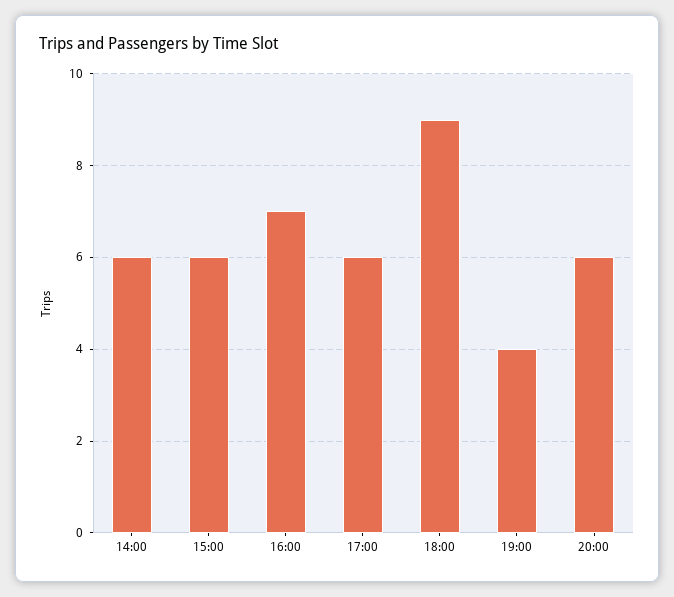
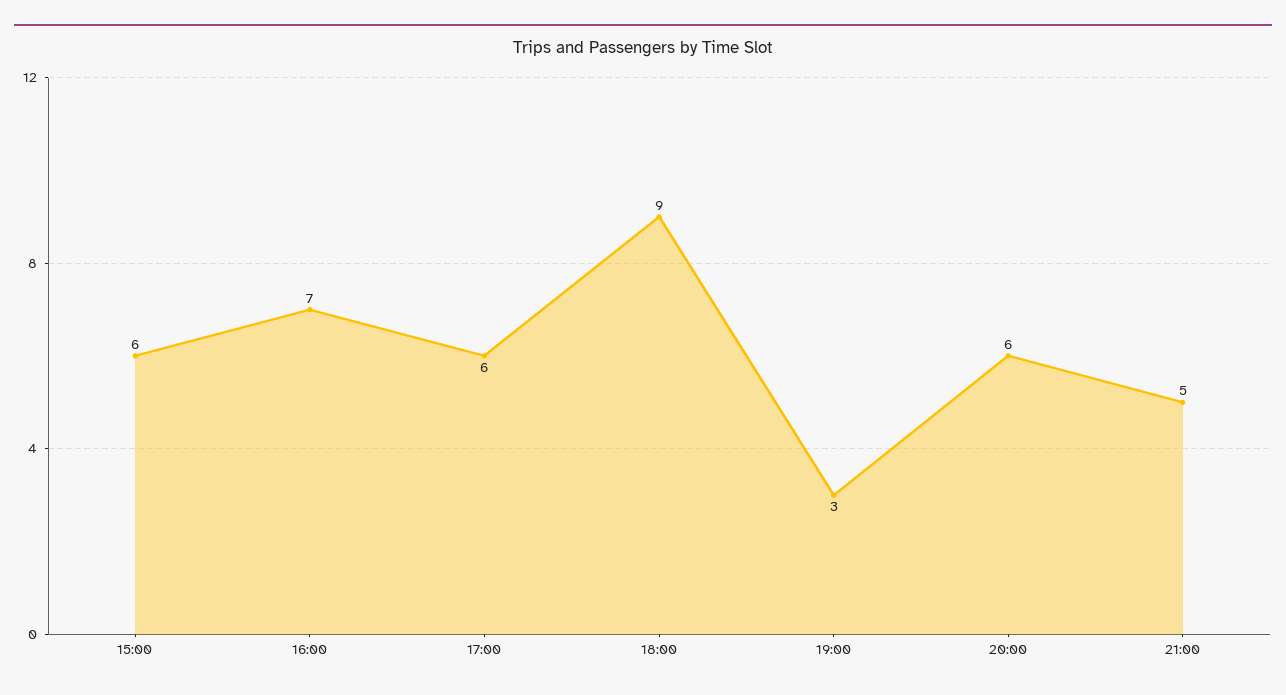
14:00: 6 -> none
19:00: 4 -> 3
21:00: none -> 5

